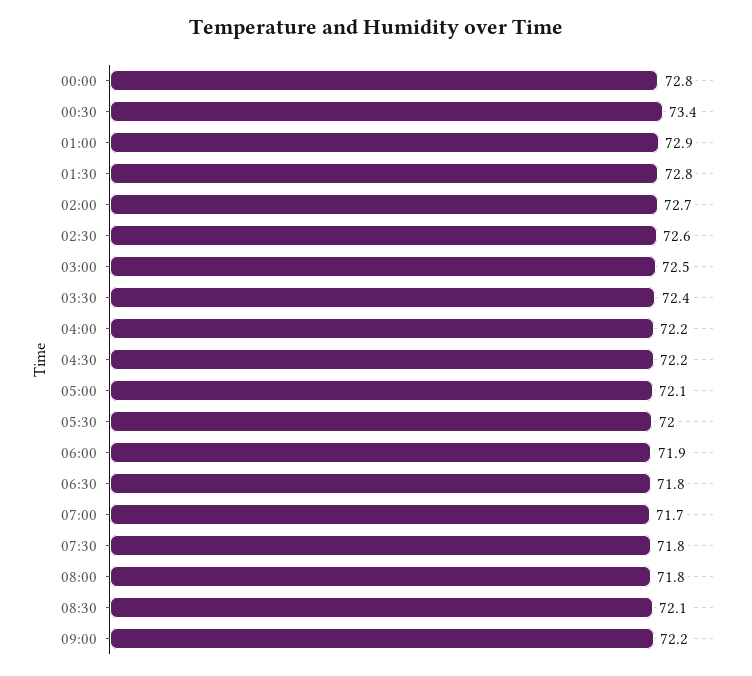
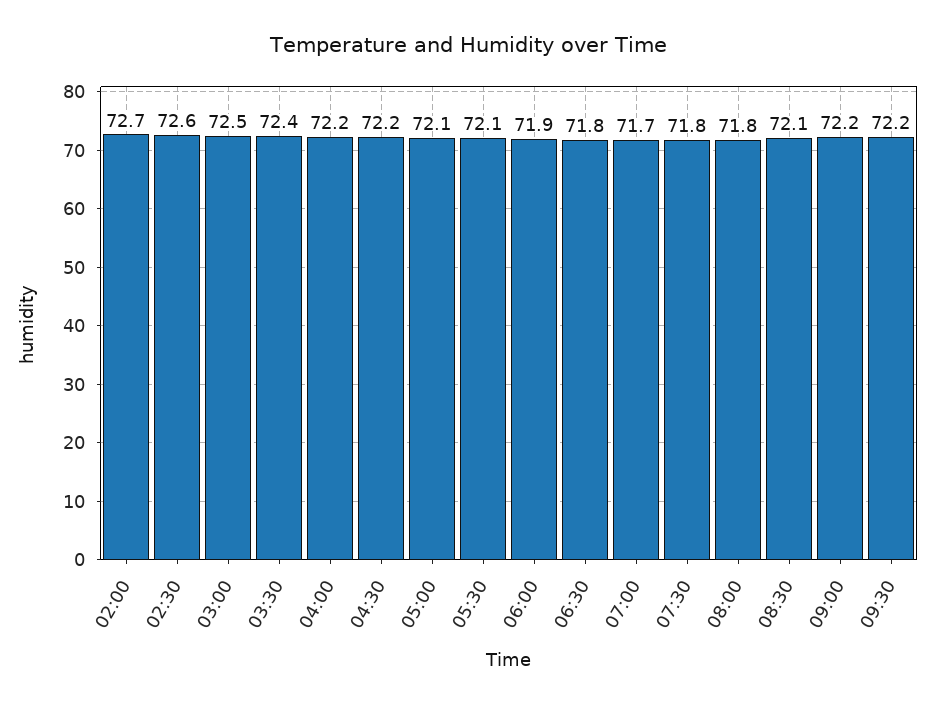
00:00: 72.8 -> none
00:30: 73.4 -> none
01:00: 72.9 -> none
01:30: 72.8 -> none
05:30: 72 -> 72.1
09:30: none -> 72.2

